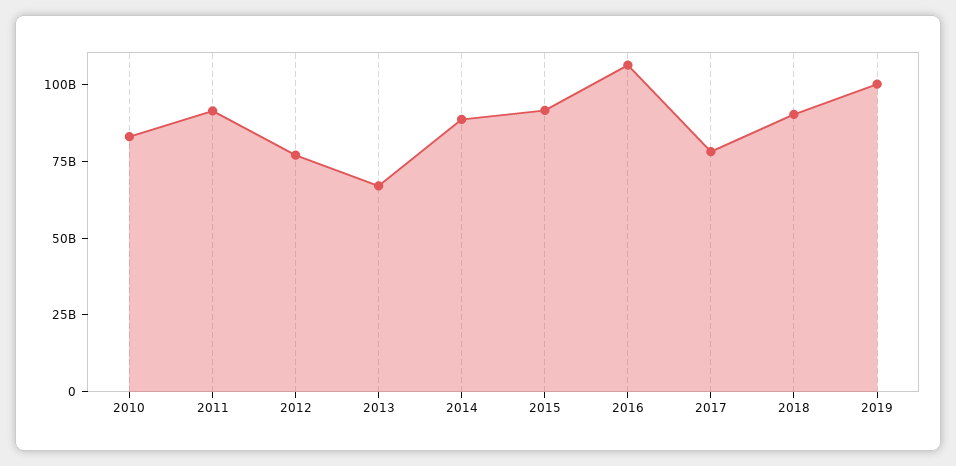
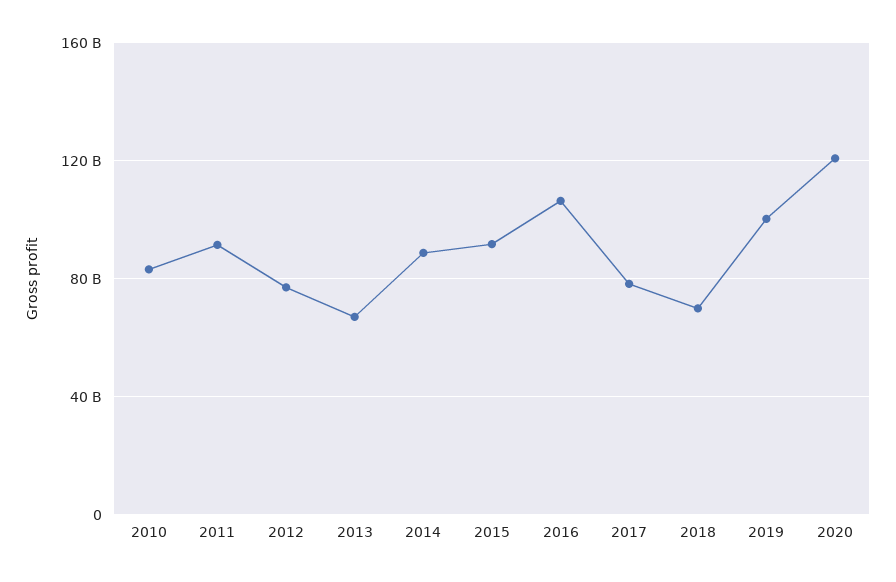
2018: 90000000000 -> 70000000000
2020: none -> 120000000000

